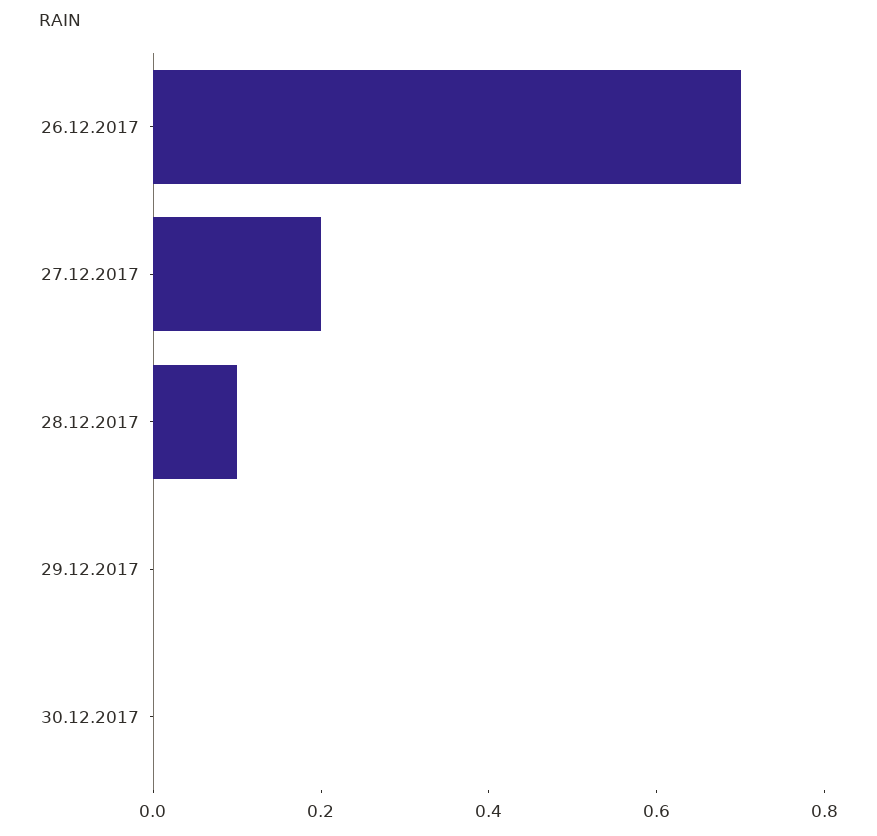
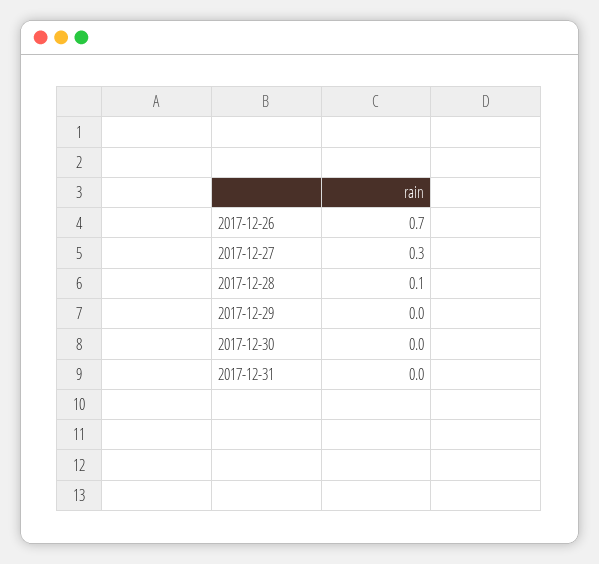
27.12.2017: 0.2 -> 0.3
2017-12-31: none -> 0

